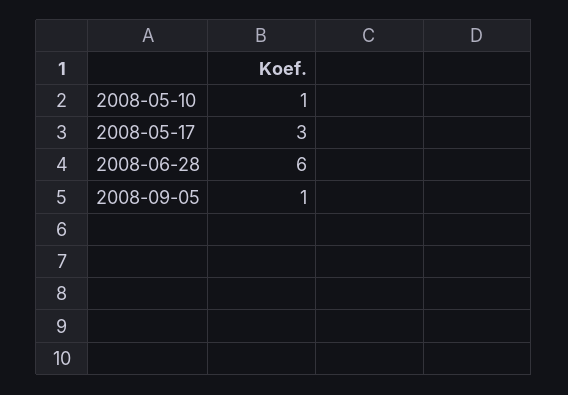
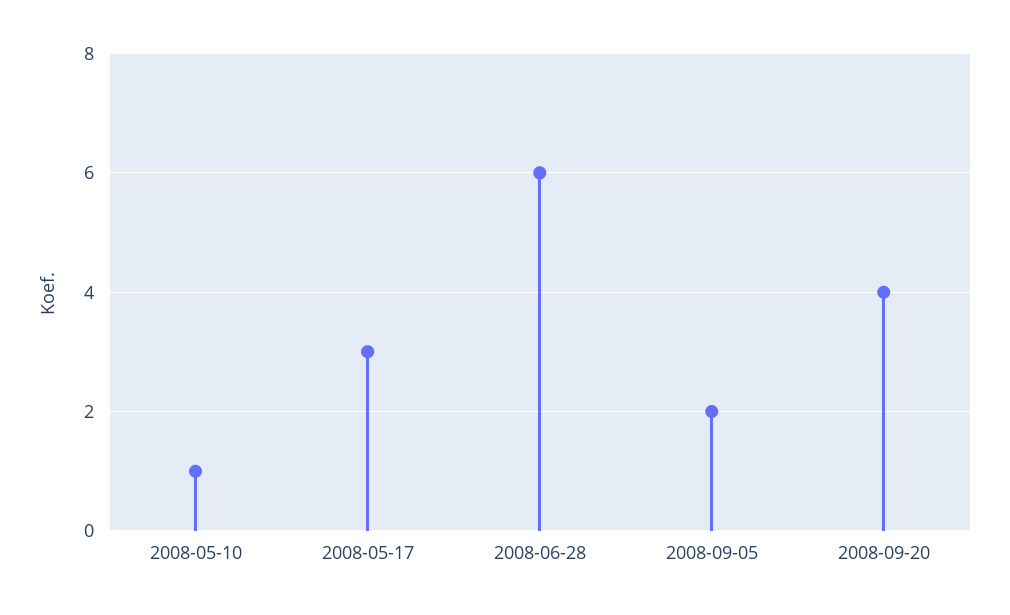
2008-09-05: 1 -> 2
2008-09-20: none -> 4

